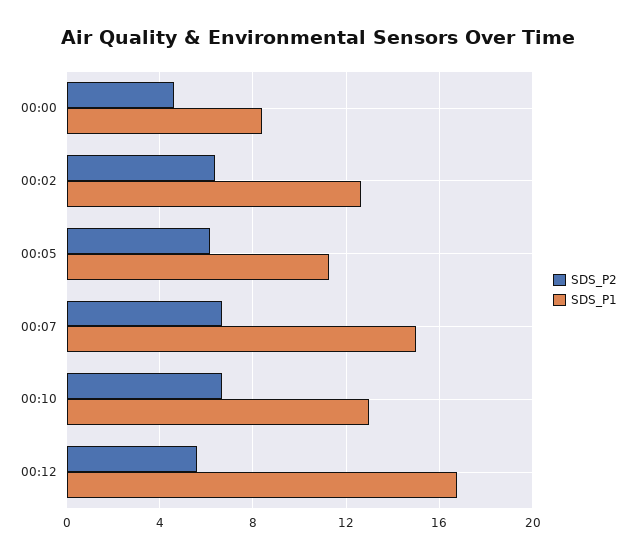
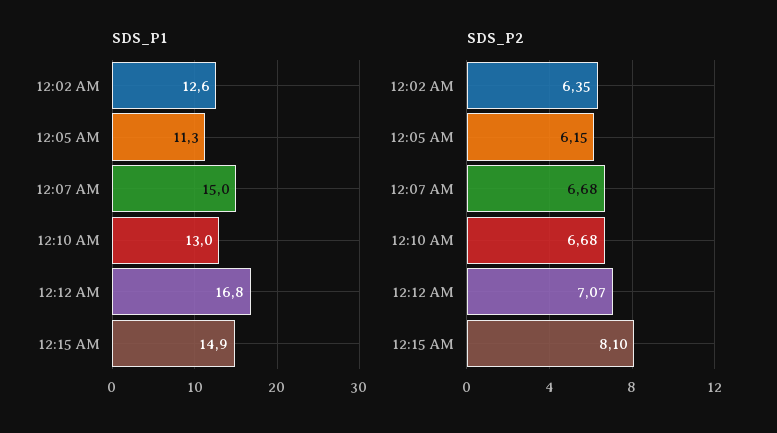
SDS_P2, 00:00: 4.5 -> none
SDS_P1, 00:00: 8.5 -> none
SDS_P2, 00:12: 5.5 -> 7.07
SDS_P1, 12:15 AM: none -> 14.9
SDS_P2, 12:15 AM: none -> 8.1

